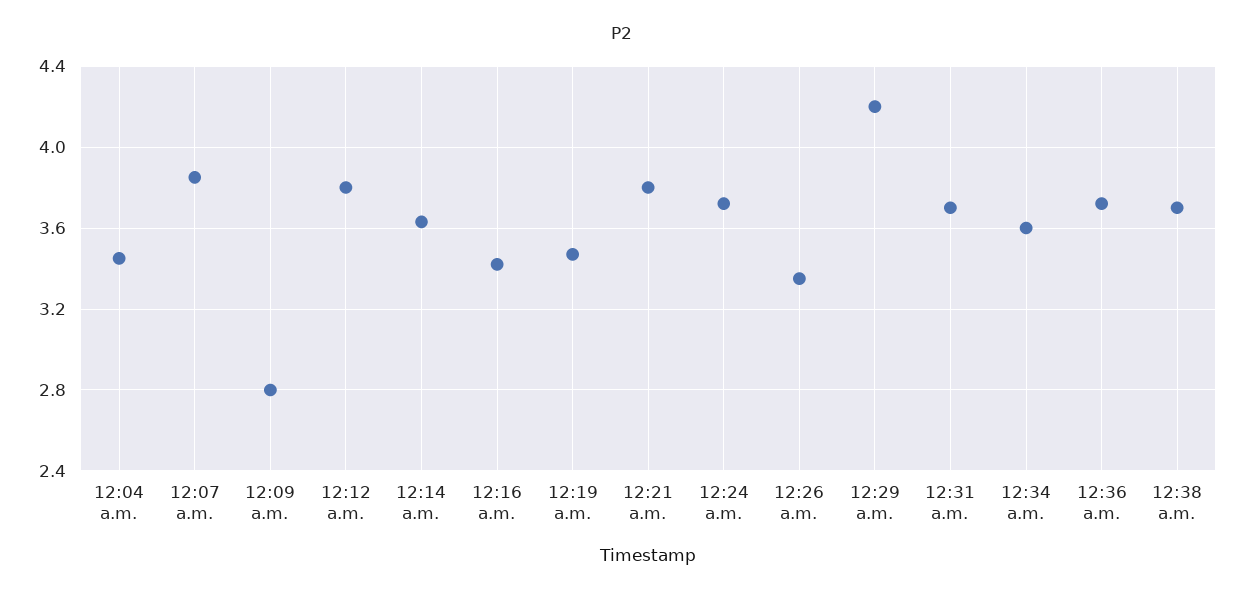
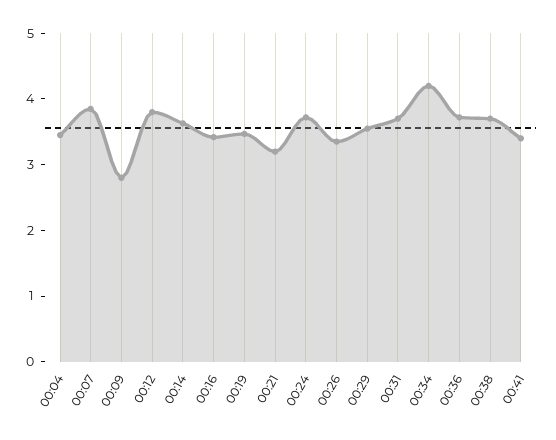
12:21 a.m.: 3.8 -> 3.2
12:29 a.m.: 4.2 -> 3.6
12:34 a.m.: 3.6 -> 4.2
00:41: none -> 3.4

